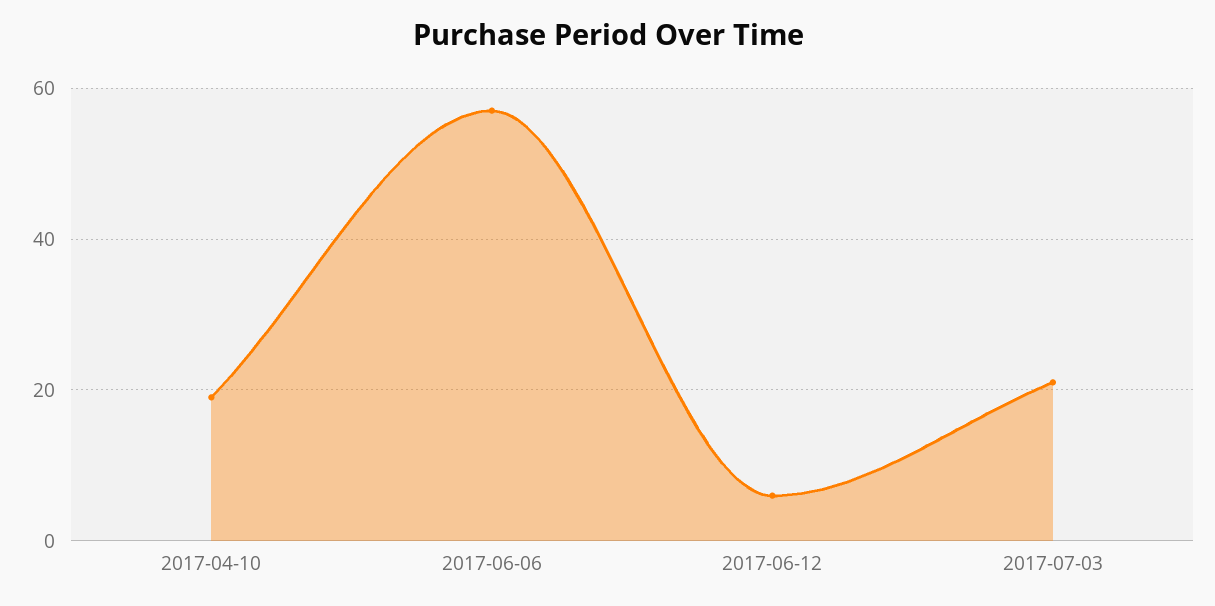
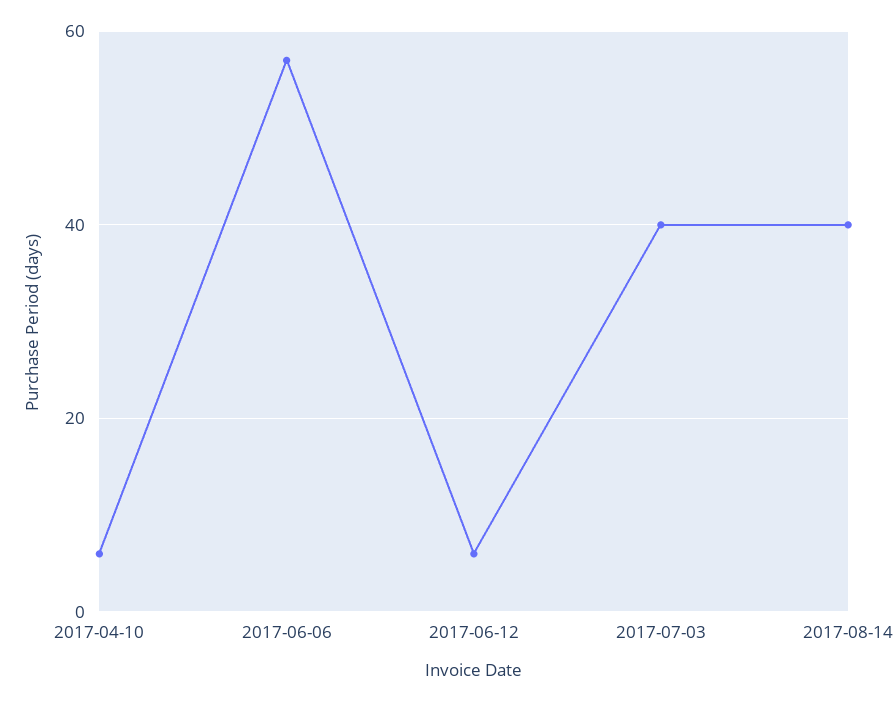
2017-04-10: 20 -> 5
2017-07-03: 20 -> 40
2017-08-14: none -> 40

